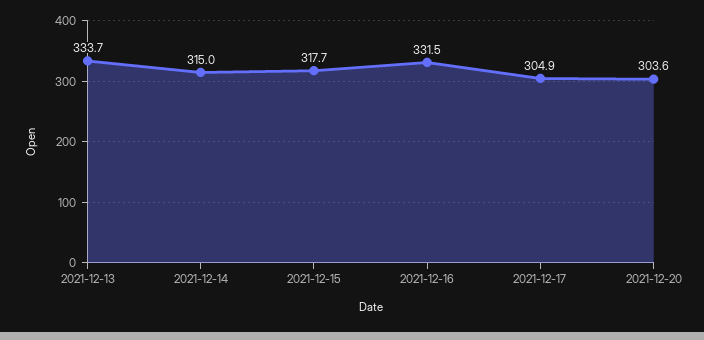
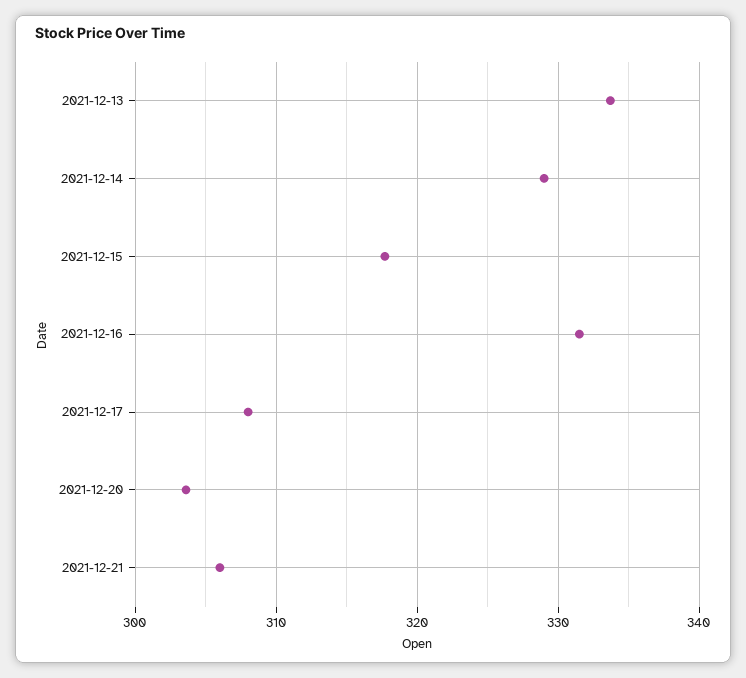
2021-12-14: 315 -> 329
2021-12-17: 304.9 -> 308
2021-12-21: none -> 306

